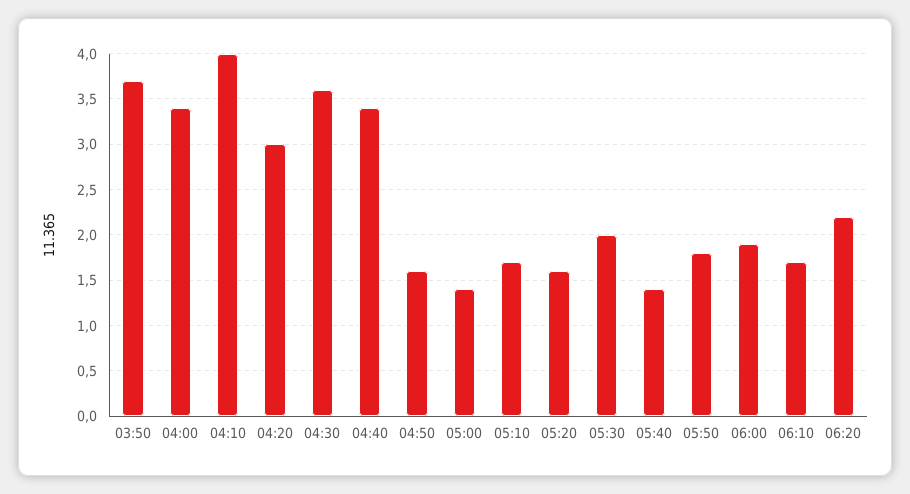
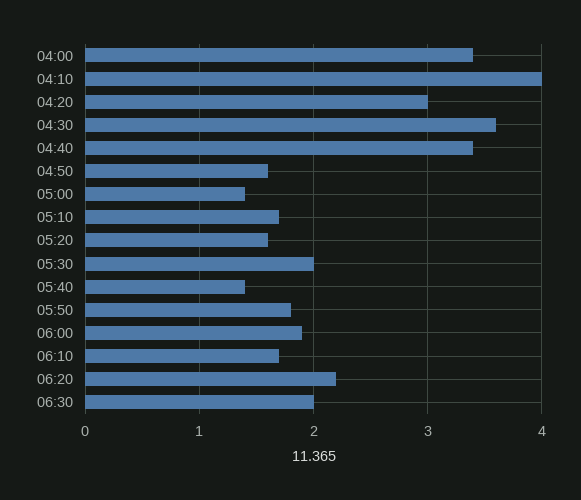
03:50: 3.7 -> none
06:30: none -> 2

